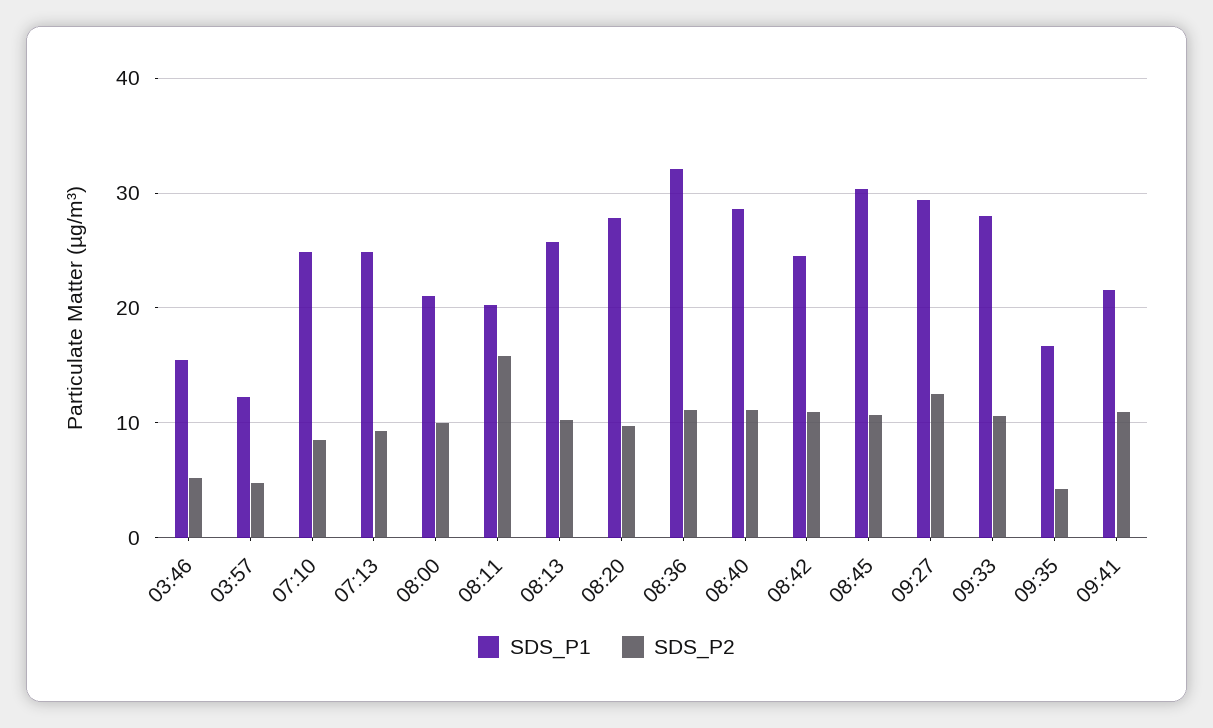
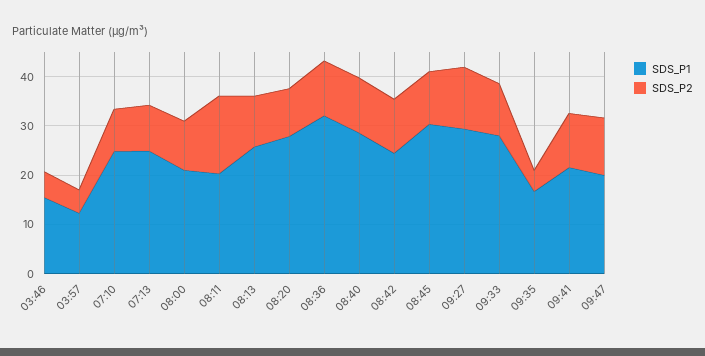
SDS_P1, 09:47: none -> 20
SDS_P2, 09:47: none -> 12

